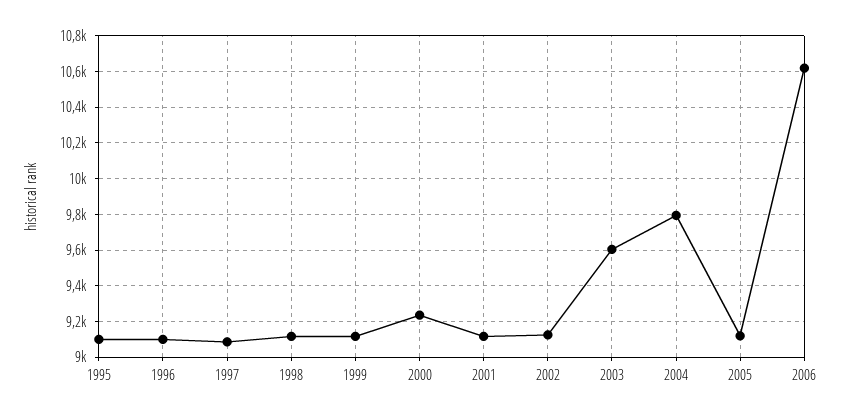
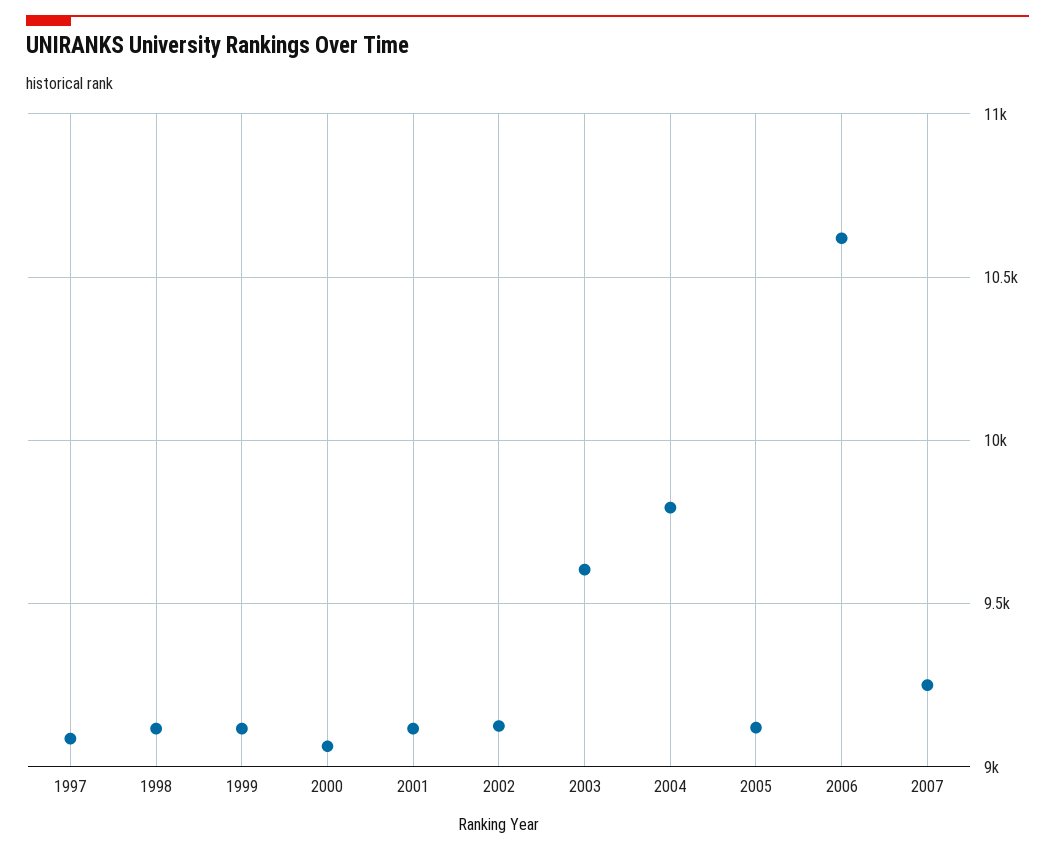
1995: 9100 -> none
1996: 9100 -> none
2000: 9250 -> 9050
2007: none -> 9250

